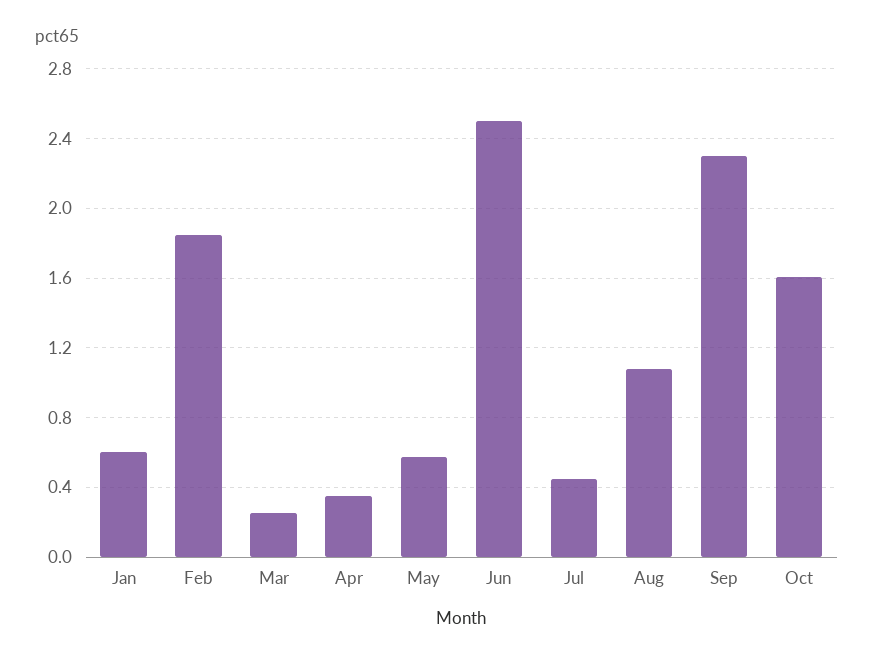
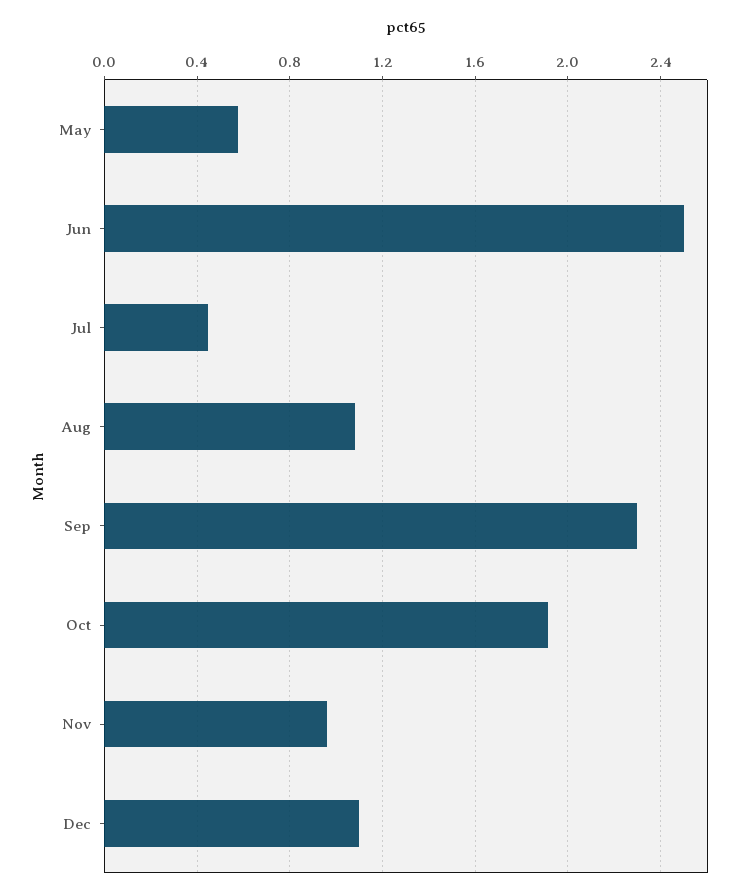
Jan: 0.6 -> none
Feb: 1.85 -> none
Mar: 0.25 -> none
Apr: 0.35 -> none
Oct: 1.6 -> 1.9
Nov: none -> 0.95
Dec: none -> 1.1

